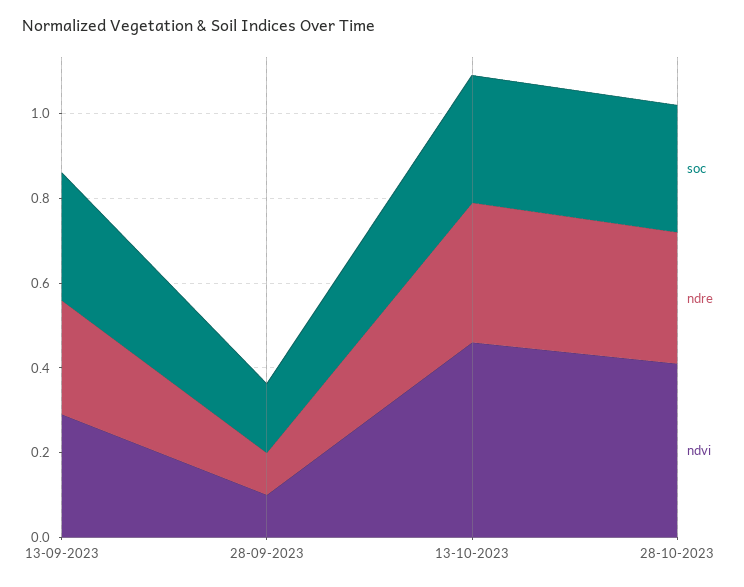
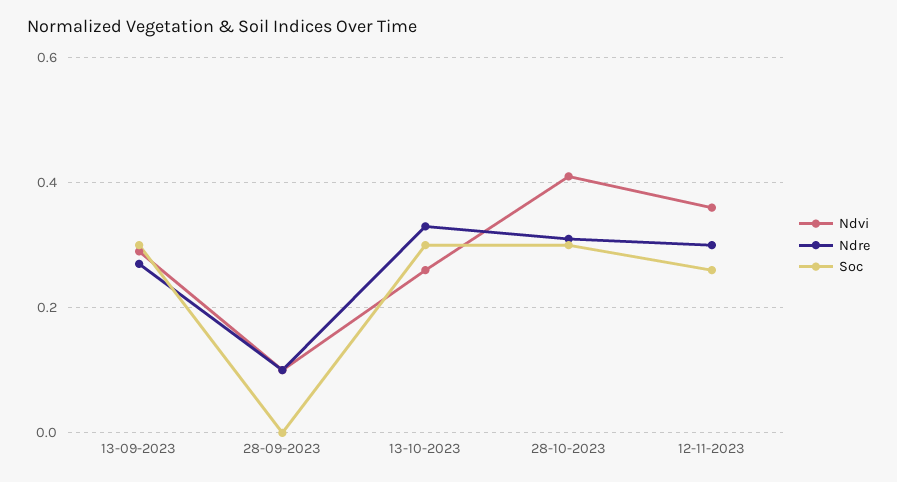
soc, 28-09-2023: 0.15 -> 0
ndvi, 13-10-2023: 0.45 -> 0.25
ndvi, 12-11-2023: none -> 0.35
ndre, 12-11-2023: none -> 0.3
soc, 12-11-2023: none -> 0.25

